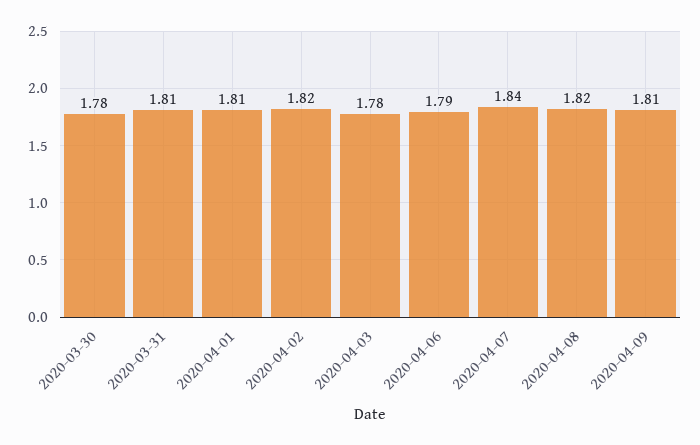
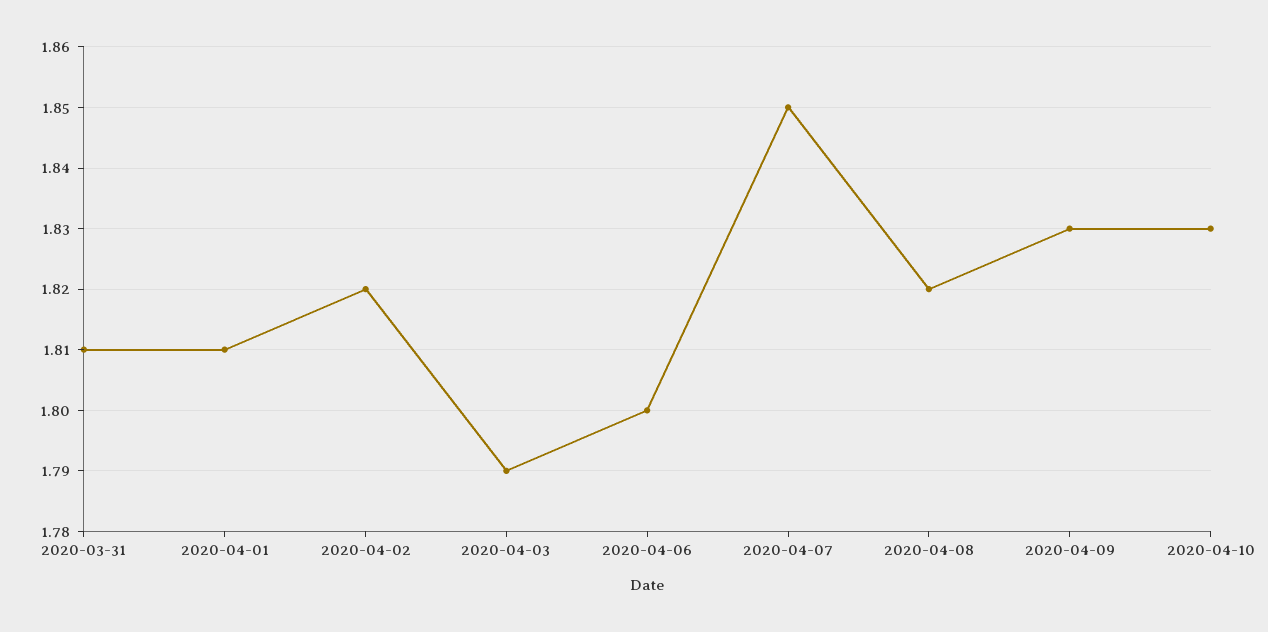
2020-03-30: 1.78 -> none
2020-04-03: 1.78 -> 1.79
2020-04-06: 1.79 -> 1.8
2020-04-07: 1.84 -> 1.85
2020-04-09: 1.81 -> 1.83
2020-04-10: none -> 1.83

